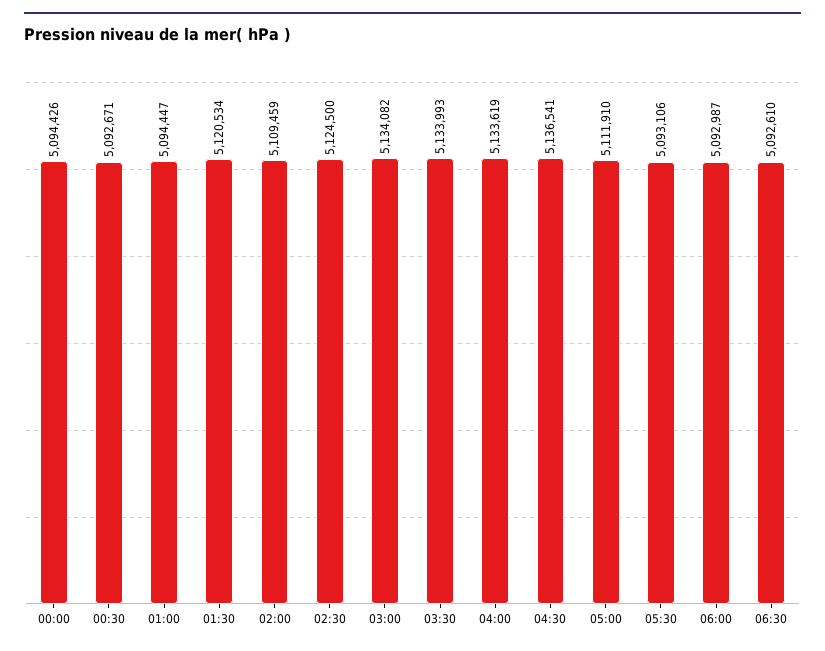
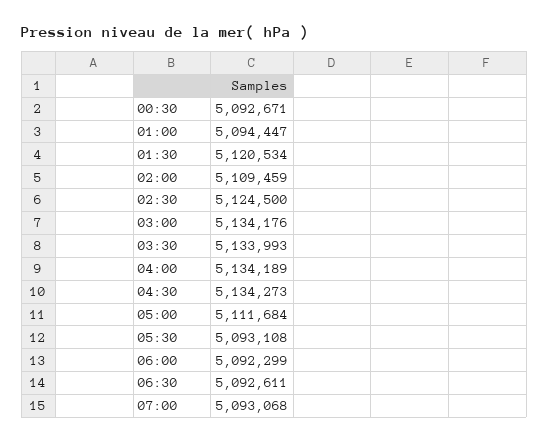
00:00: 5094426 -> none
03:00: 5134082 -> 5134176
04:00: 5133619 -> 5134189
04:30: 5136541 -> 5134273
05:00: 5111910 -> 5111684
05:30: 5093106 -> 5093108
06:00: 5092987 -> 5092299
06:30: 5092610 -> 5092611
07:00: none -> 5093068

